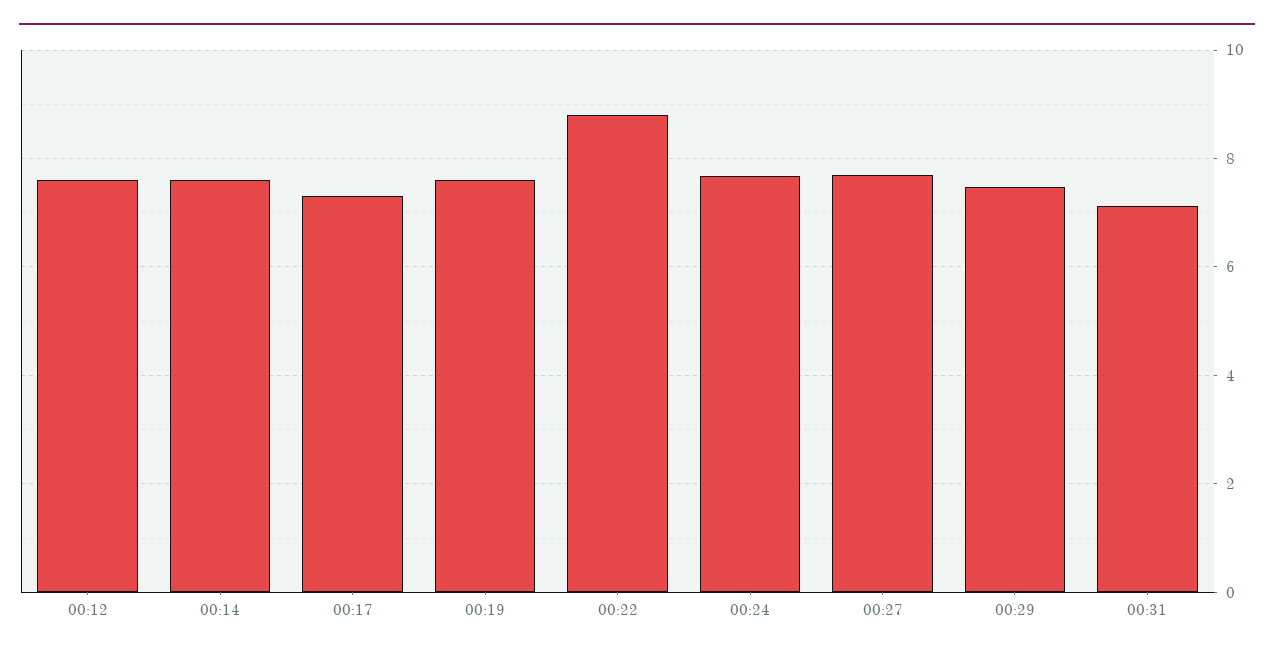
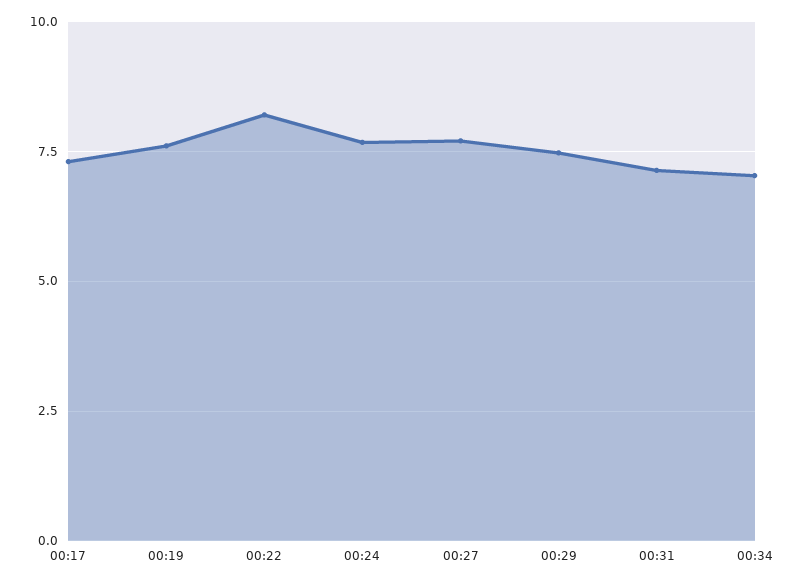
00:12: 7.6 -> none
00:14: 7.6 -> none
00:22: 8.8 -> 8.25
00:34: none -> 7

